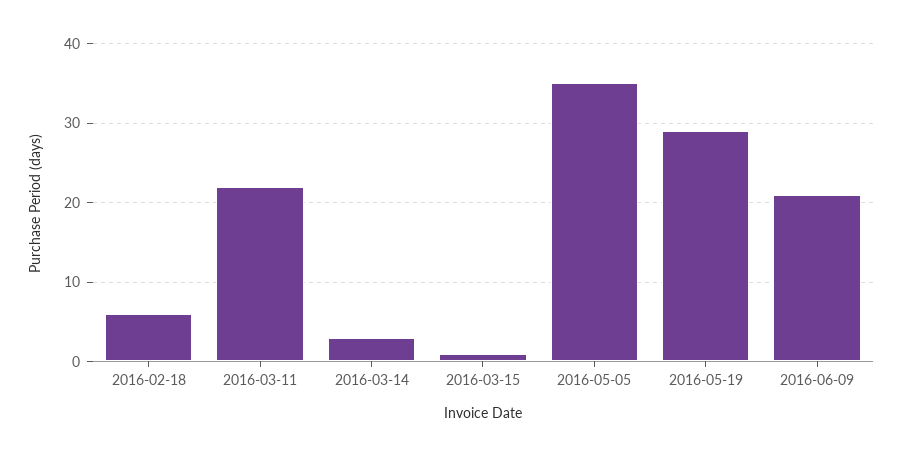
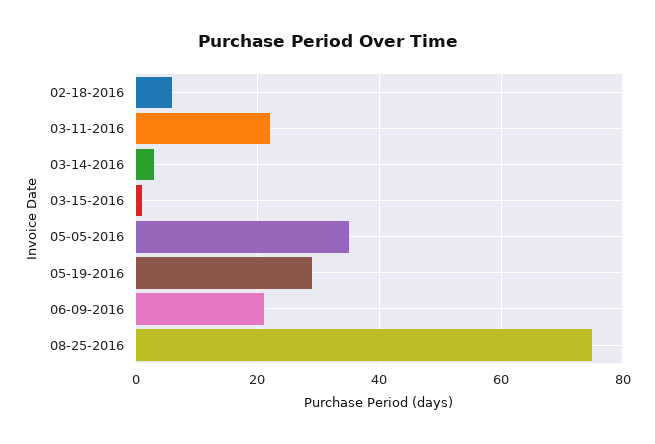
08-25-2016: none -> 75

